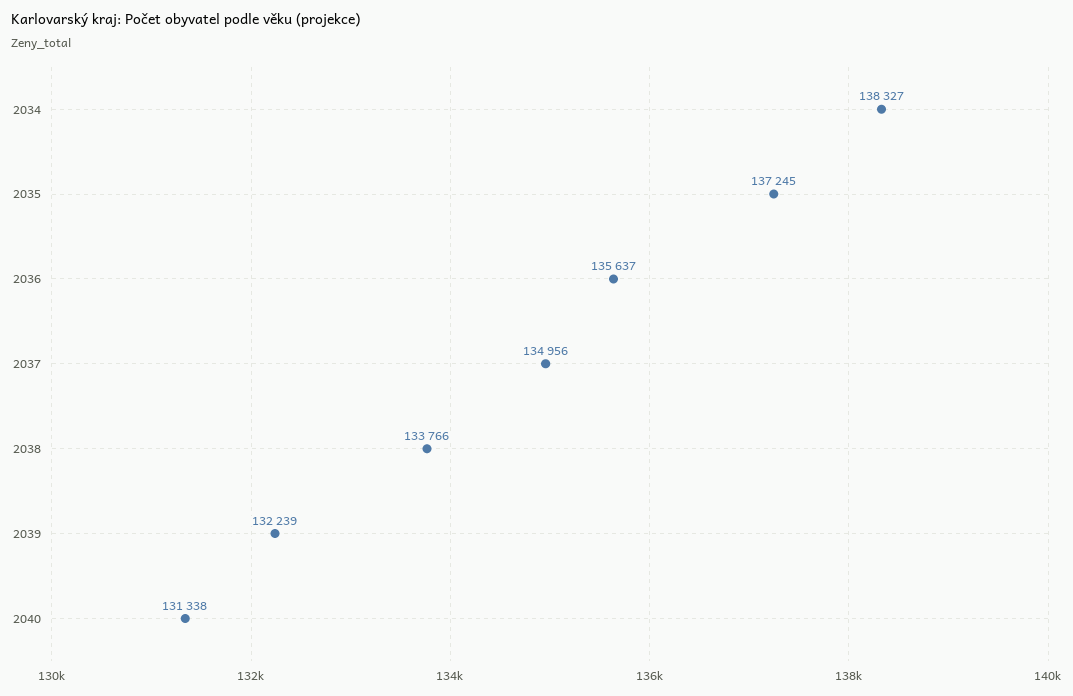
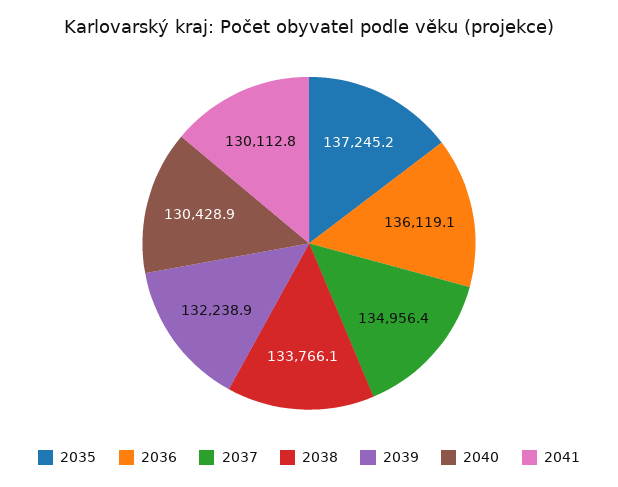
2034: 138327 -> none
2036: 135637 -> 136119.1
2040: 131338 -> 130428.9
2041: none -> 130112.8

